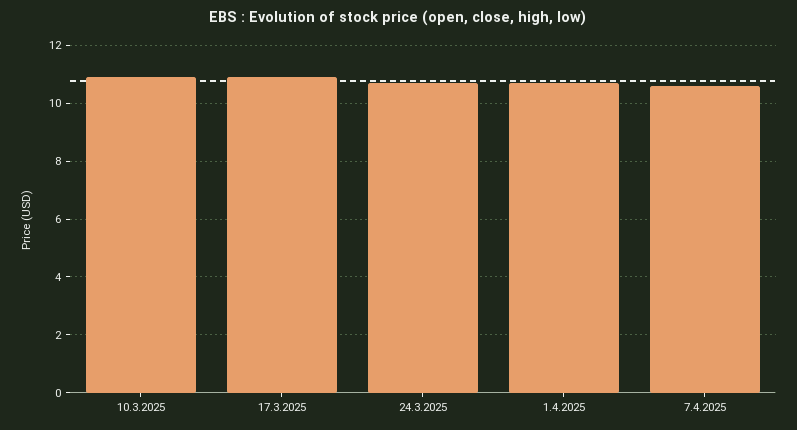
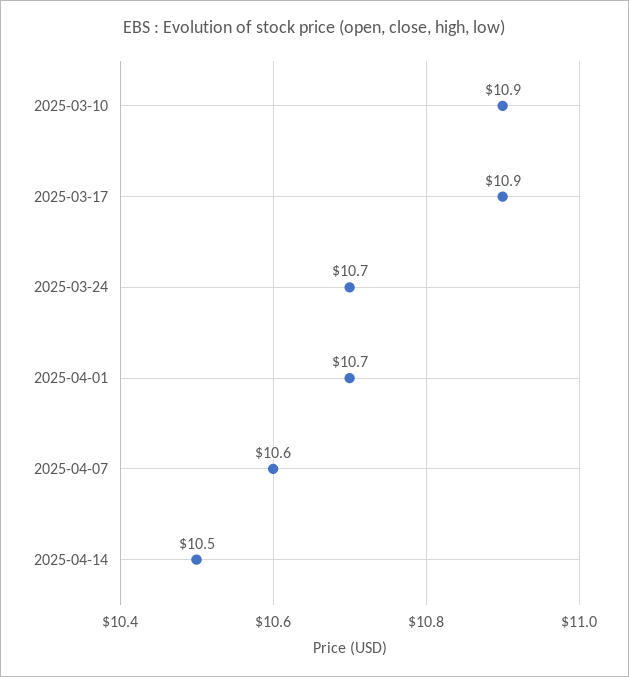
2025-04-14: none -> 10.5

